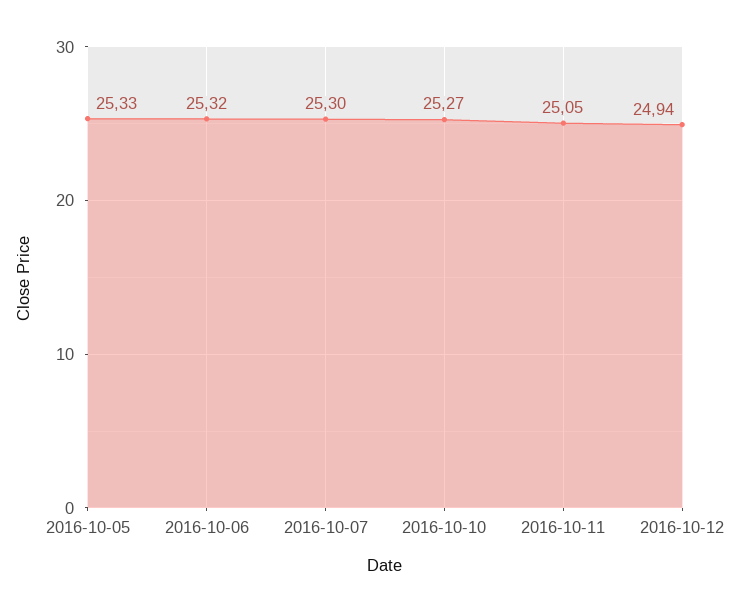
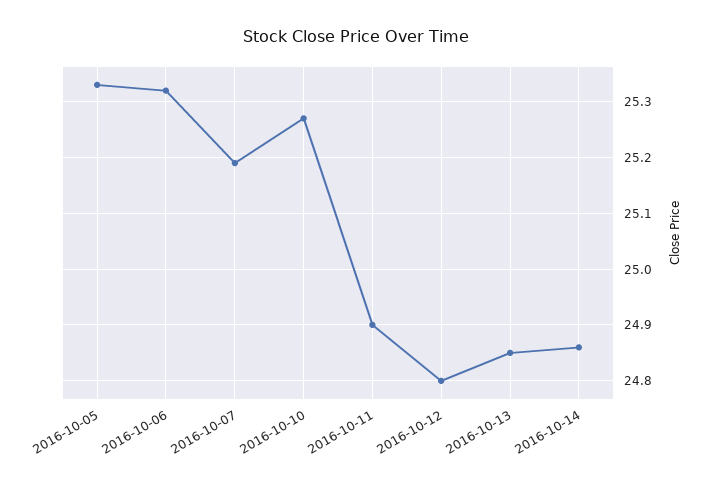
2016-10-07: 25.3 -> 25.2
2016-10-11: 25.05 -> 24.9
2016-10-12: 24.94 -> 24.8
2016-10-13: none -> 24.85
2016-10-14: none -> 24.85

